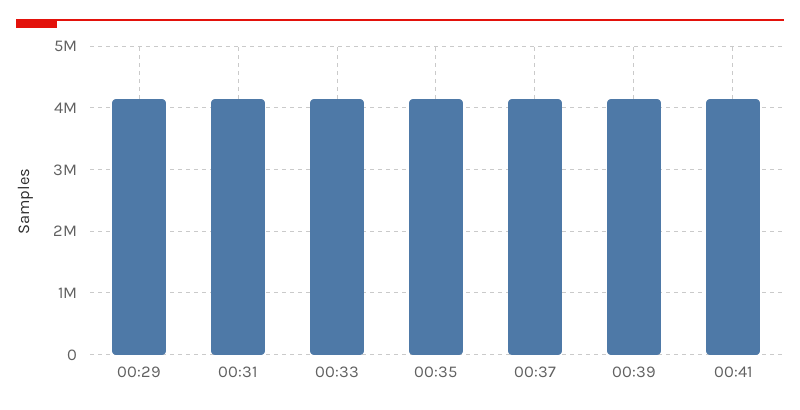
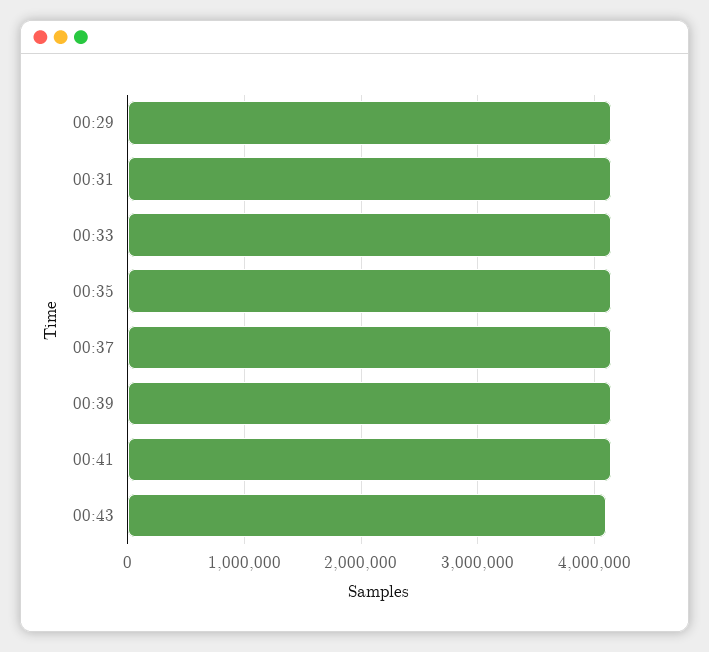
00:43: none -> 4100000

